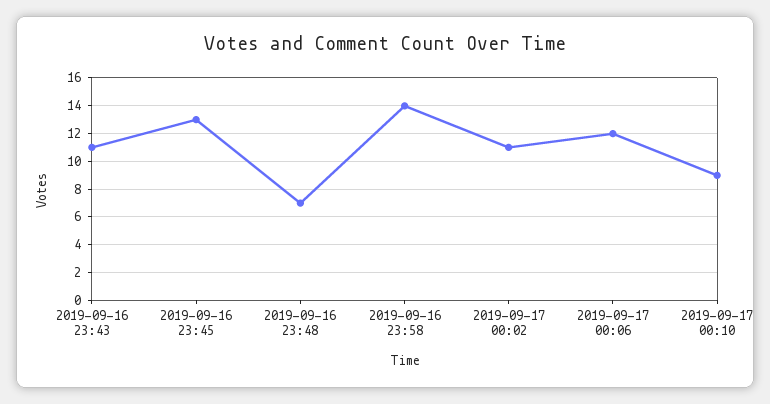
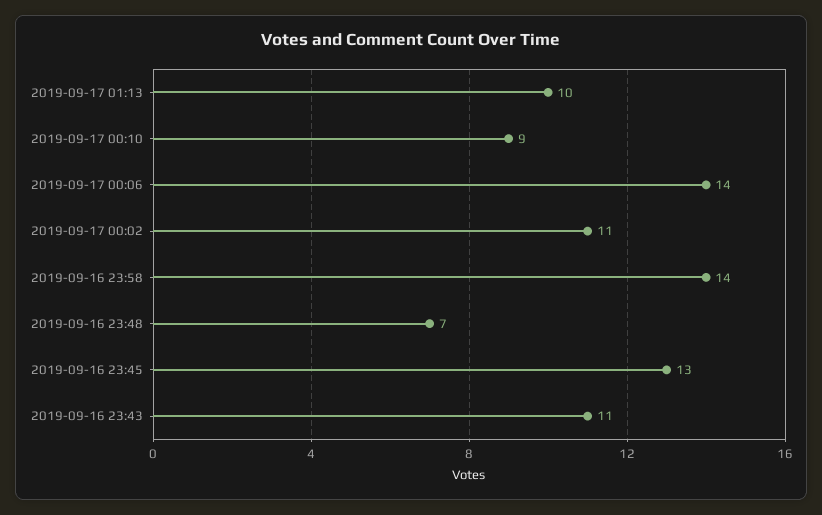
2019-09-17 00:06: 12 -> 14
2019-09-17 01:13: none -> 10

